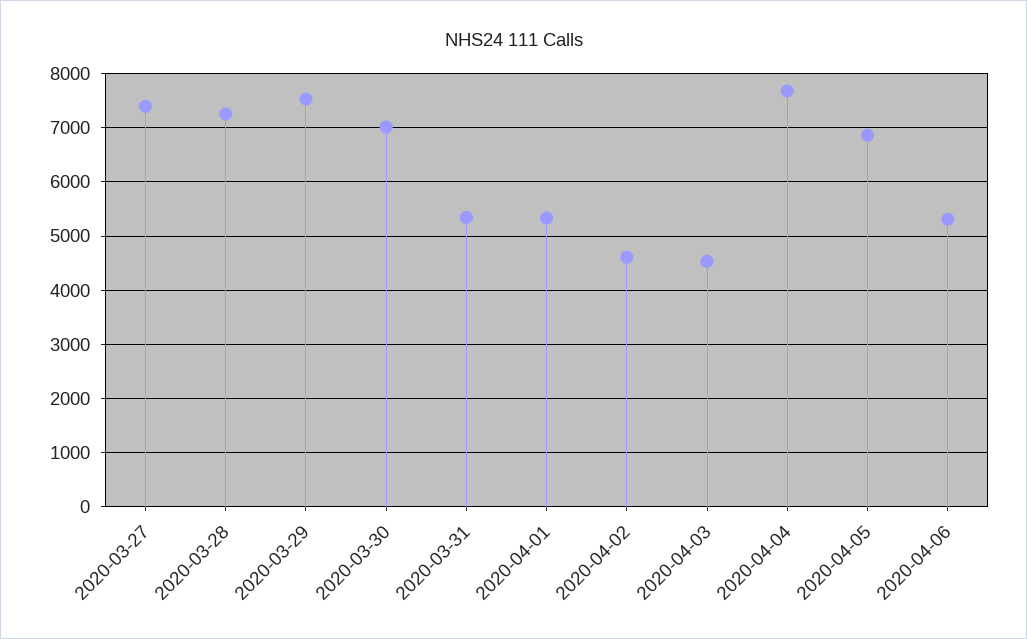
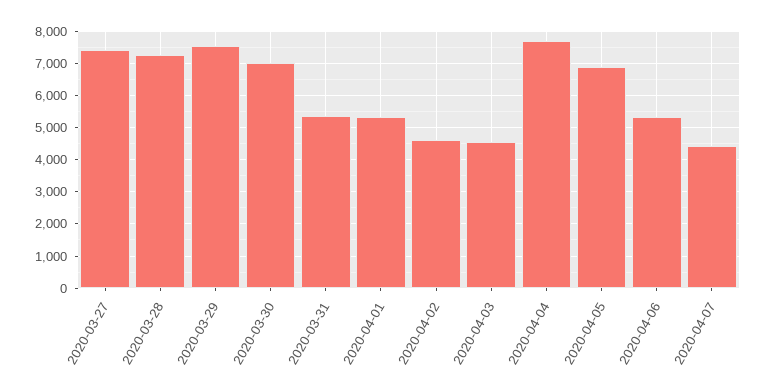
2020-04-07: none -> 4400

